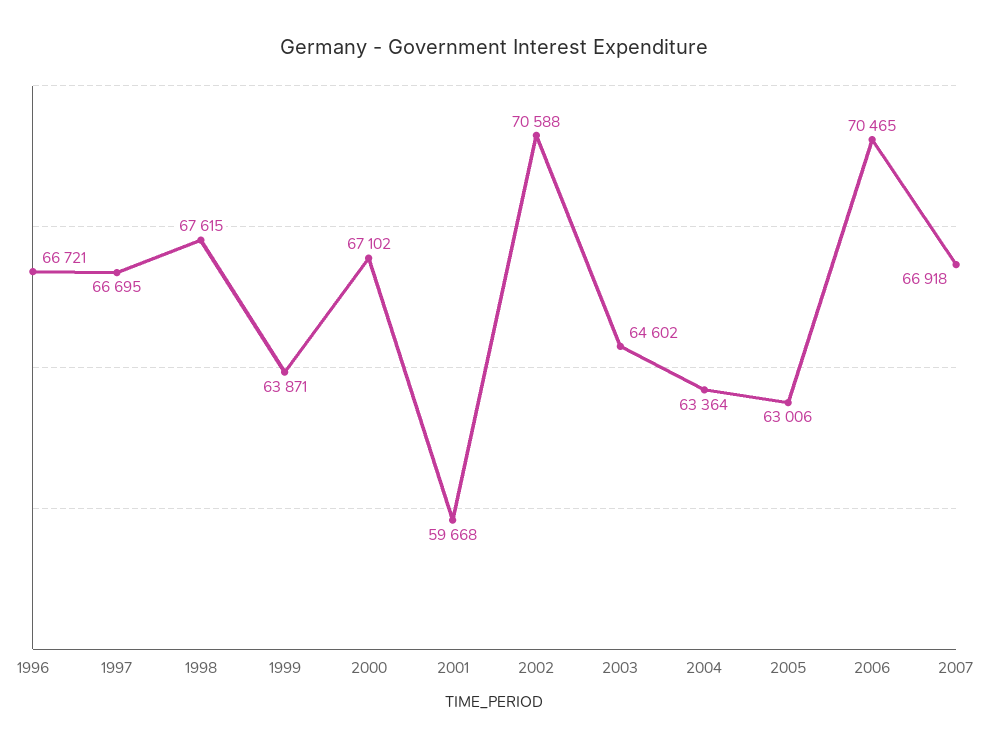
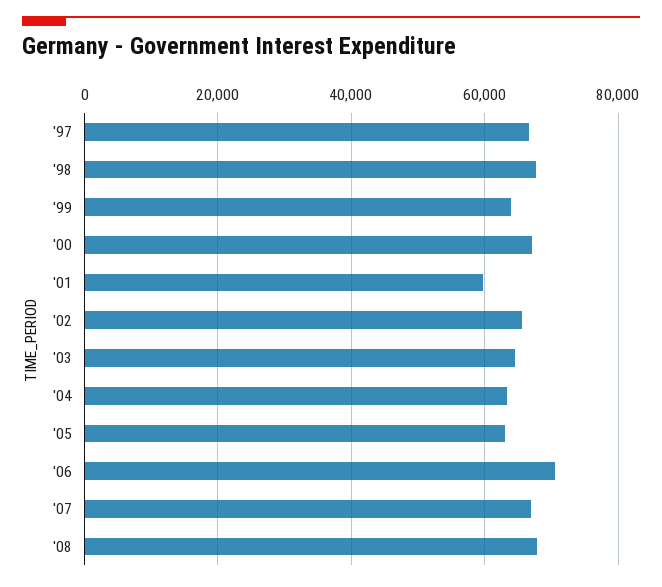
1996: 66721 -> none
2002: 70588 -> 66000
'08: none -> 68000

